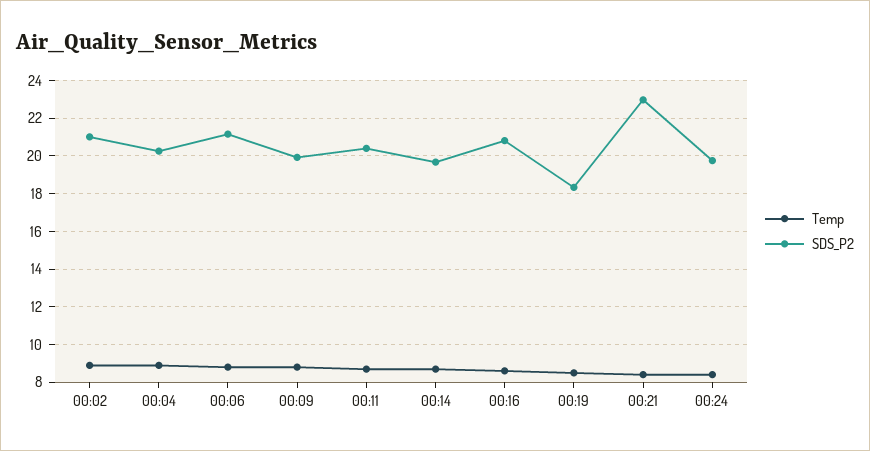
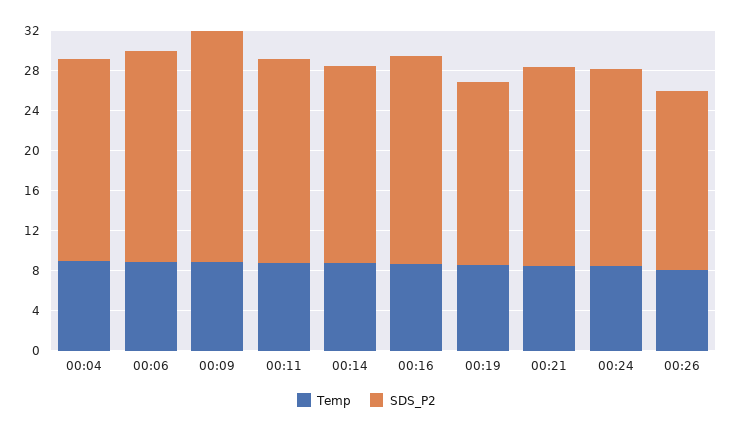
Temp, 00:02: 9 -> none
SDS_P2, 00:02: 21 -> none
SDS_P2, 00:09: 20 -> 23
SDS_P2, 00:21: 23 -> 20
Temp, 00:26: none -> 8
SDS_P2, 00:26: none -> 18

